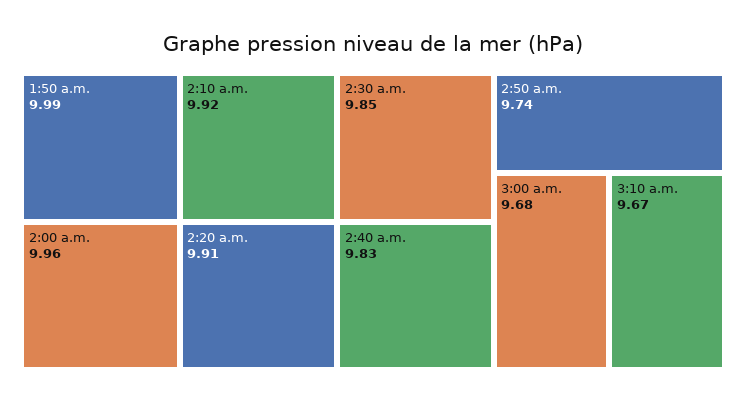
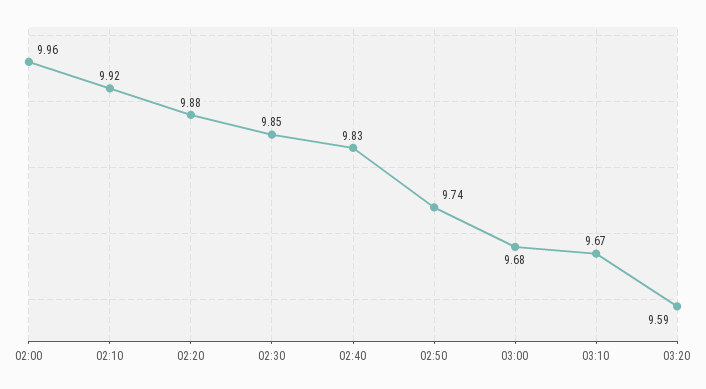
1:50 a.m.: 9.99 -> none
2:20 a.m.: 9.91 -> 9.88
03:20: none -> 9.59

